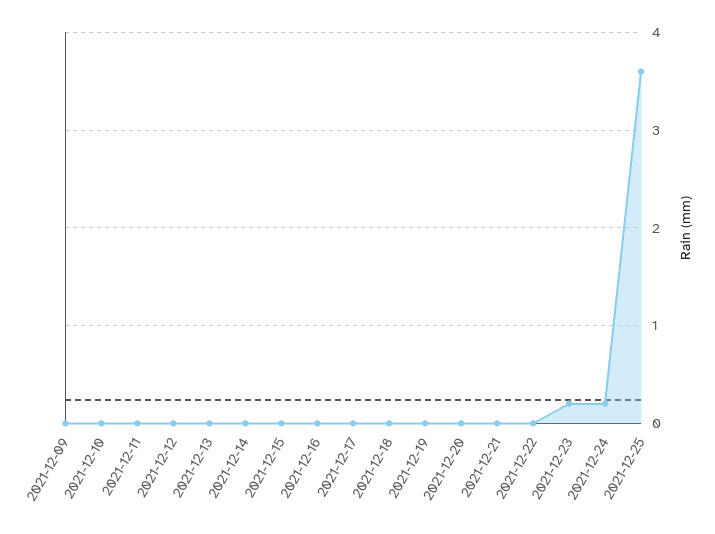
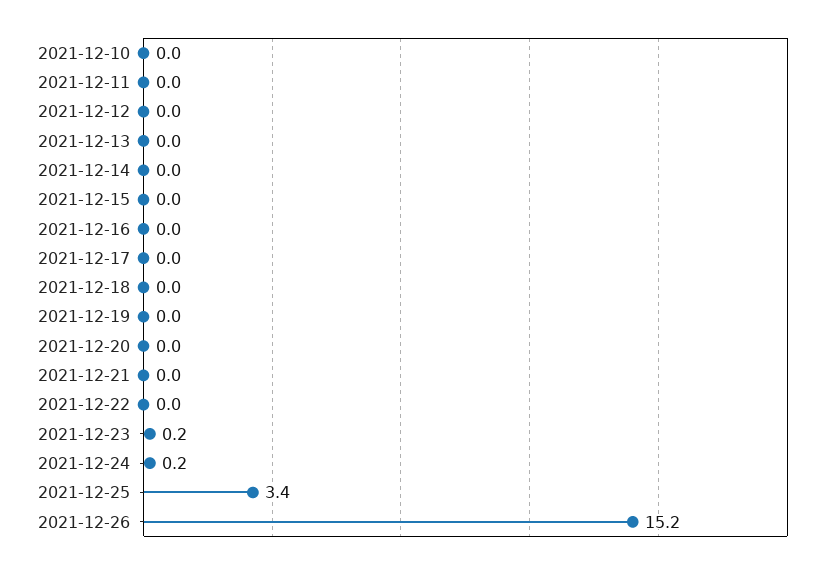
2021-12-09: 0 -> none
2021-12-25: 3.6 -> 3.4
2021-12-26: none -> 15.2

